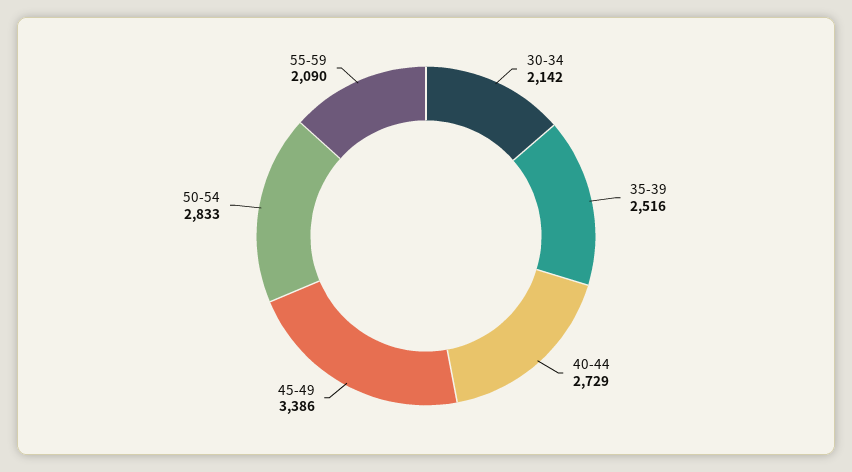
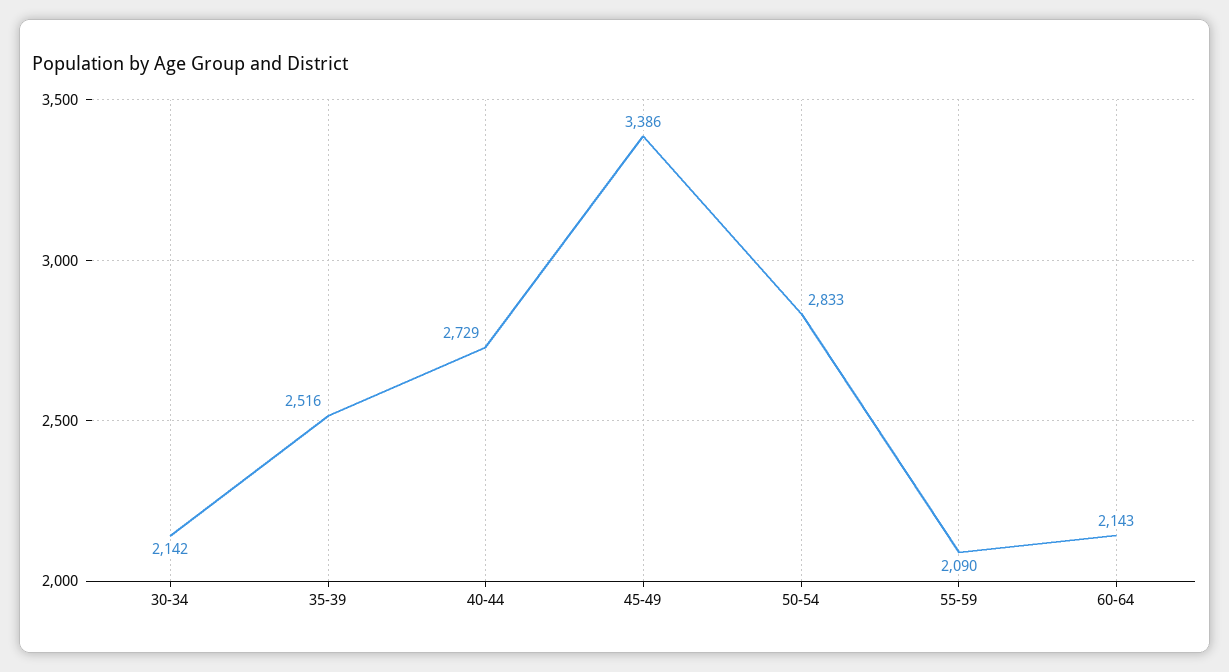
60-64: none -> 2143

